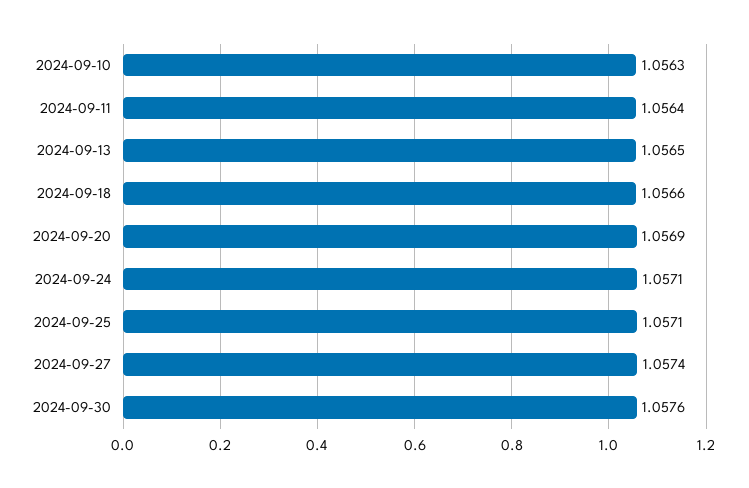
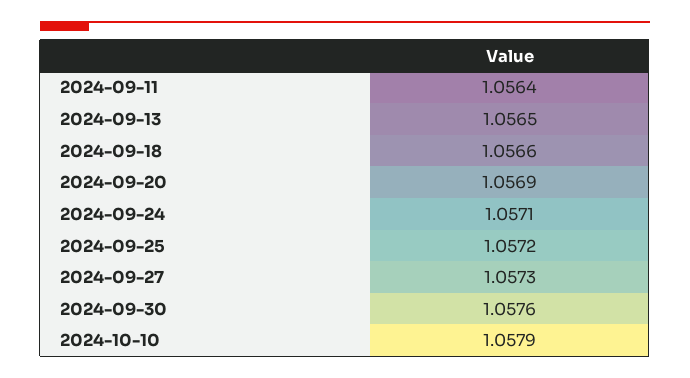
2024-09-10: 1.0563 -> none
2024-09-25: 1.0571 -> 1.0572
2024-09-27: 1.0574 -> 1.0573
2024-10-10: none -> 1.0579

